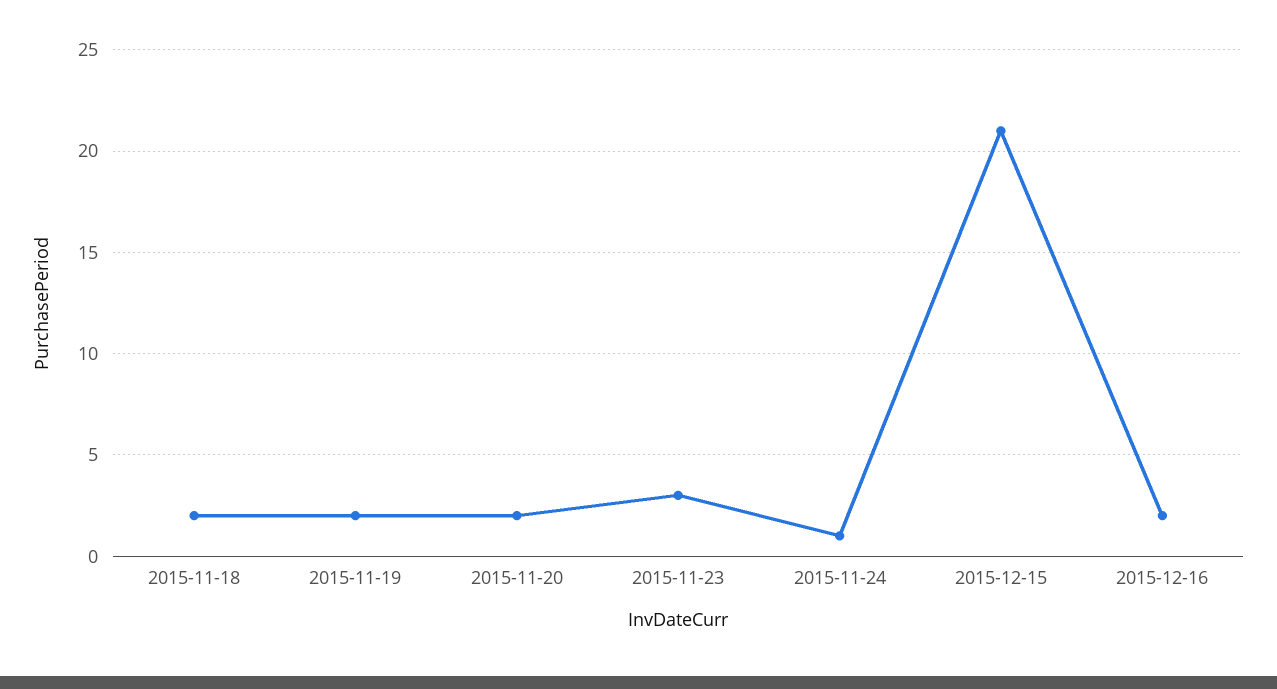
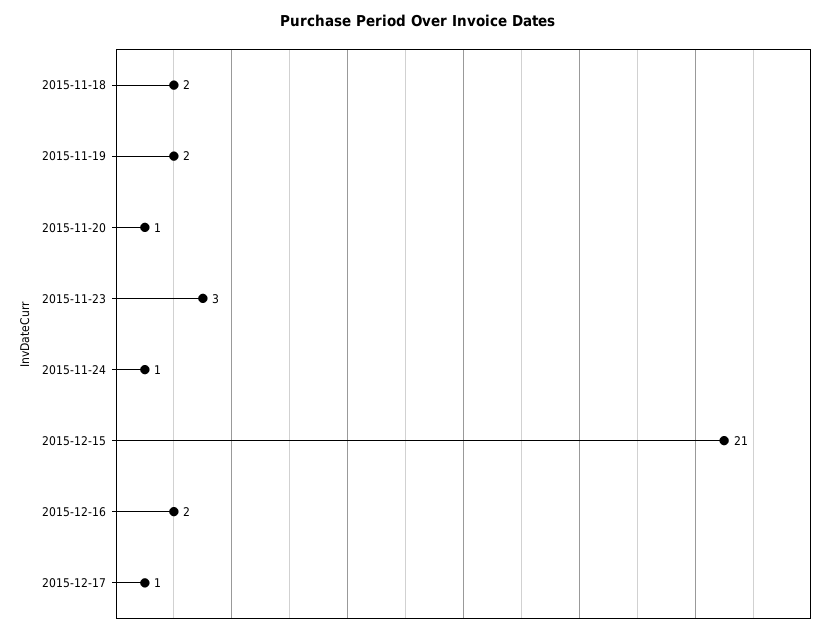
2015-11-20: 2 -> 1
2015-12-17: none -> 1

